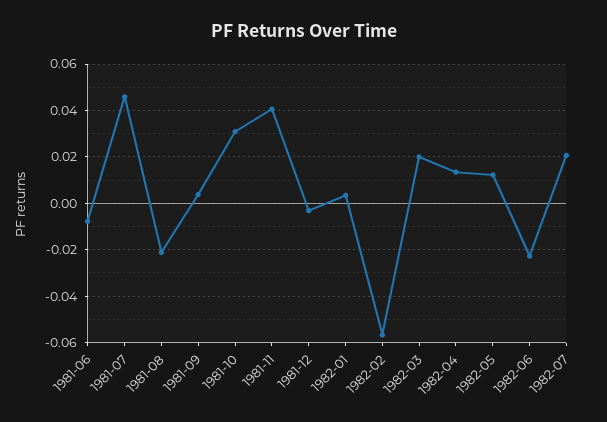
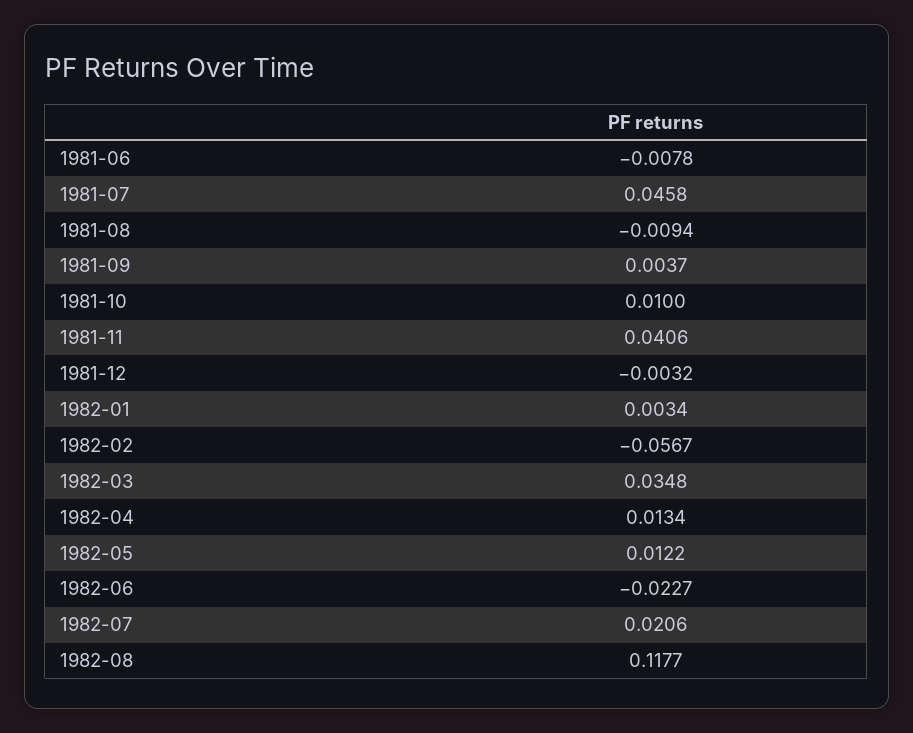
1981-08: -0.02 -> -0.0094
1981-10: 0.03 -> 0.01
1982-03: 0.02 -> 0.0348
1982-08: none -> 0.1177

